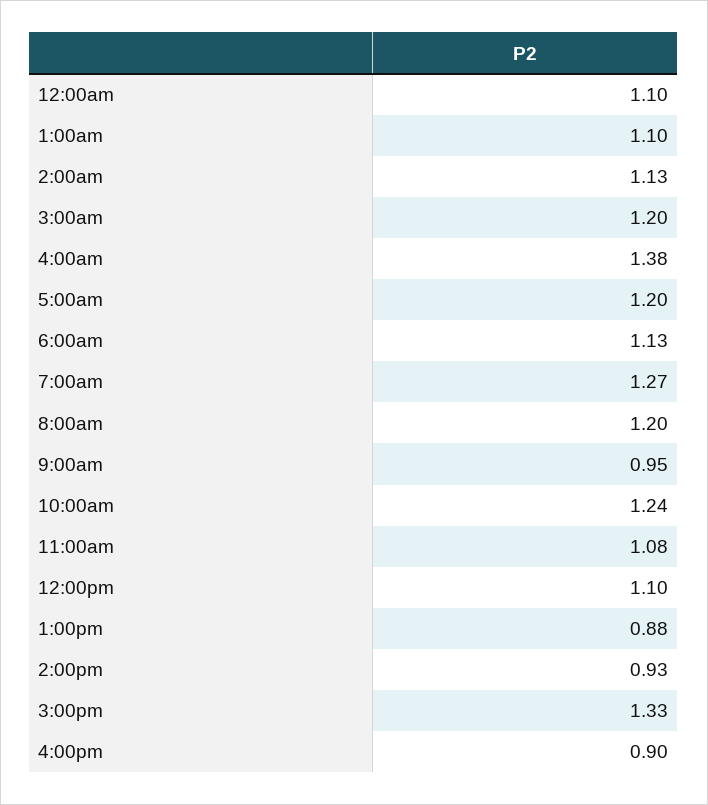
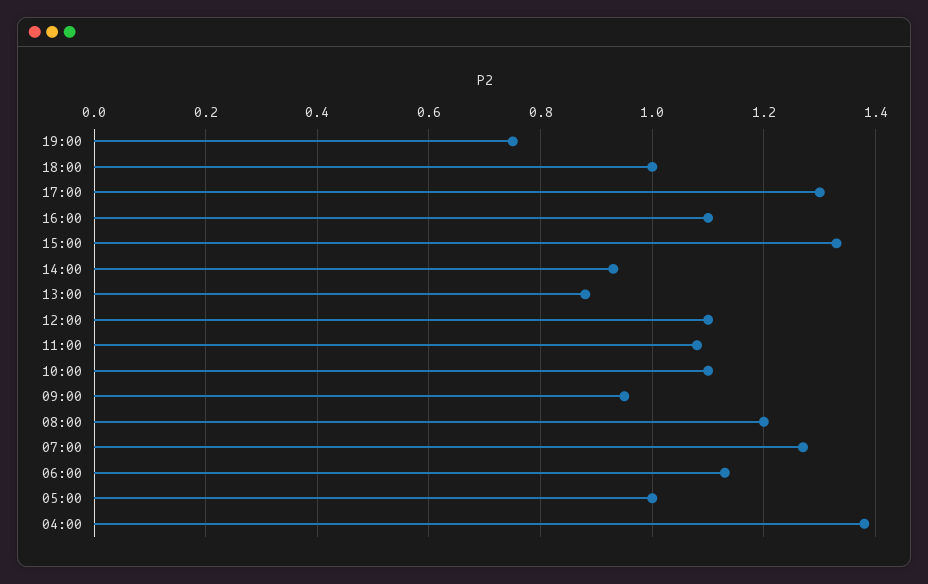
12:00am: 1.1 -> none
1:00am: 1.1 -> none
2:00am: 1.13 -> none
3:00am: 1.2 -> none
5:00am: 1.2 -> 1
10:00am: 1.24 -> 1.1
4:00pm: 0.9 -> 1.1
19:00: none -> 0.75
18:00: none -> 1
17:00: none -> 1.3

